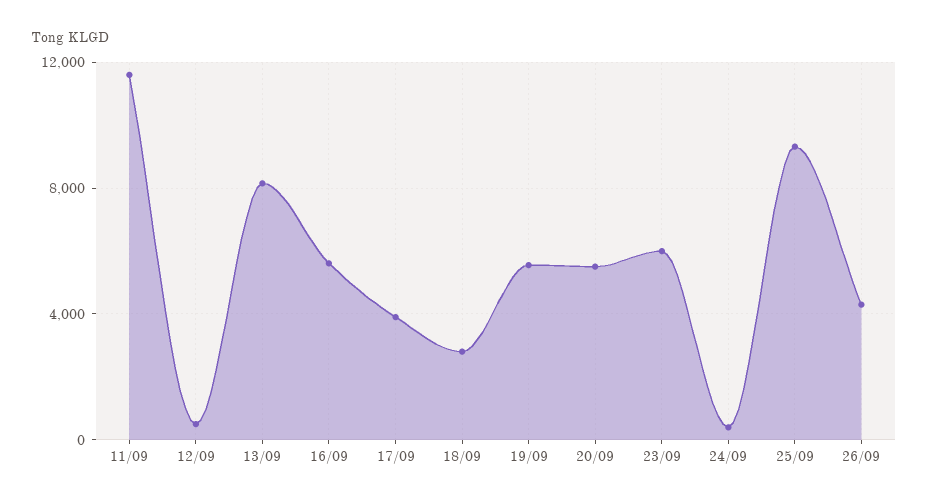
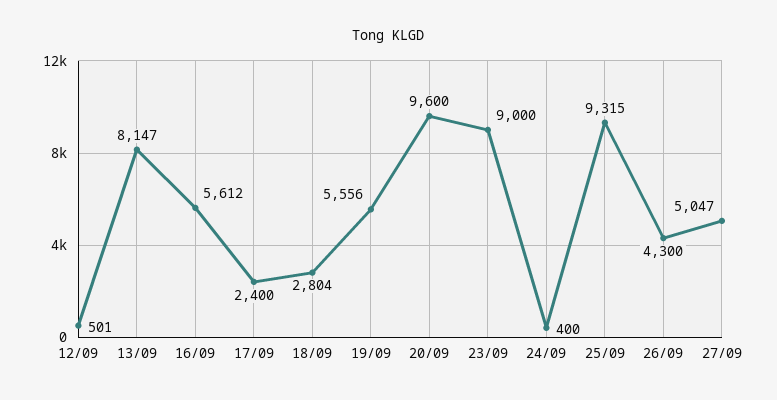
11/09: 11500 -> none
17/09: 4000 -> 2400
20/09: 5500 -> 9600
23/09: 6000 -> 9000
27/09: none -> 5047

